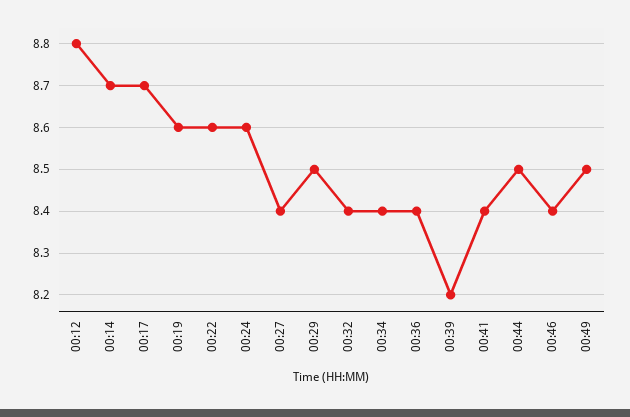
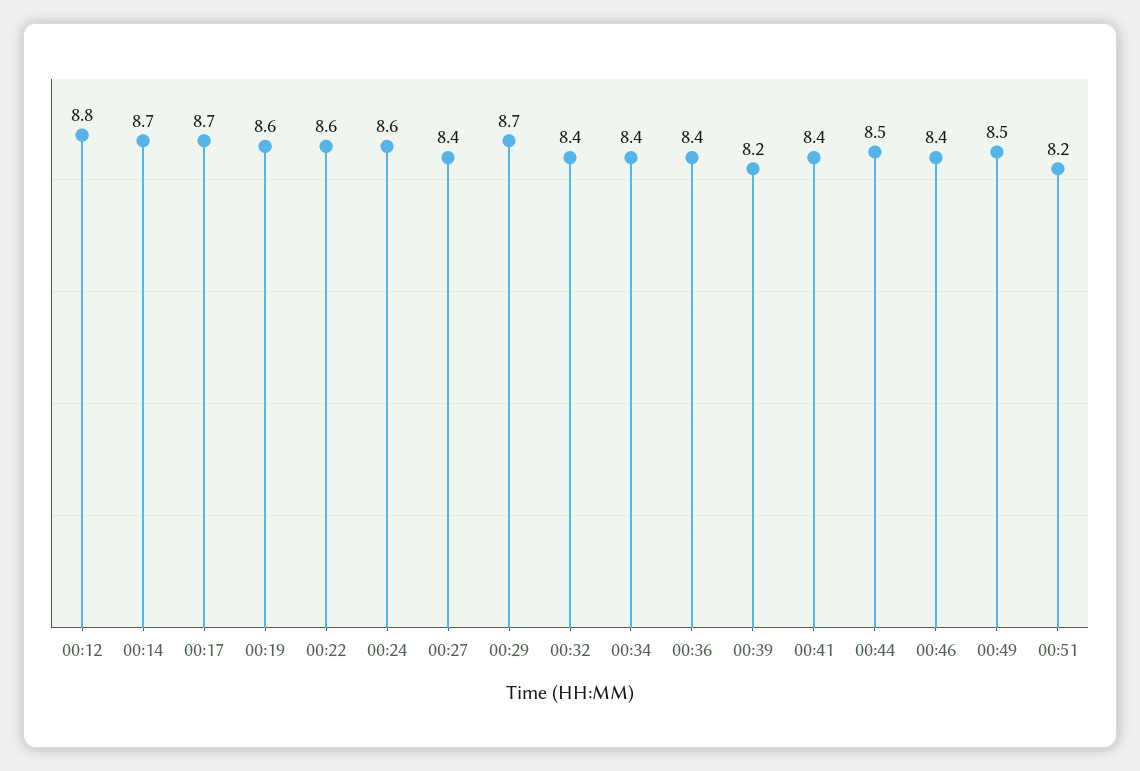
00:29: 8.5 -> 8.7
00:51: none -> 8.2

